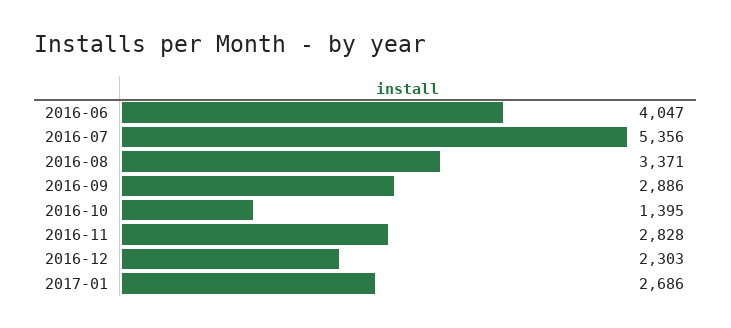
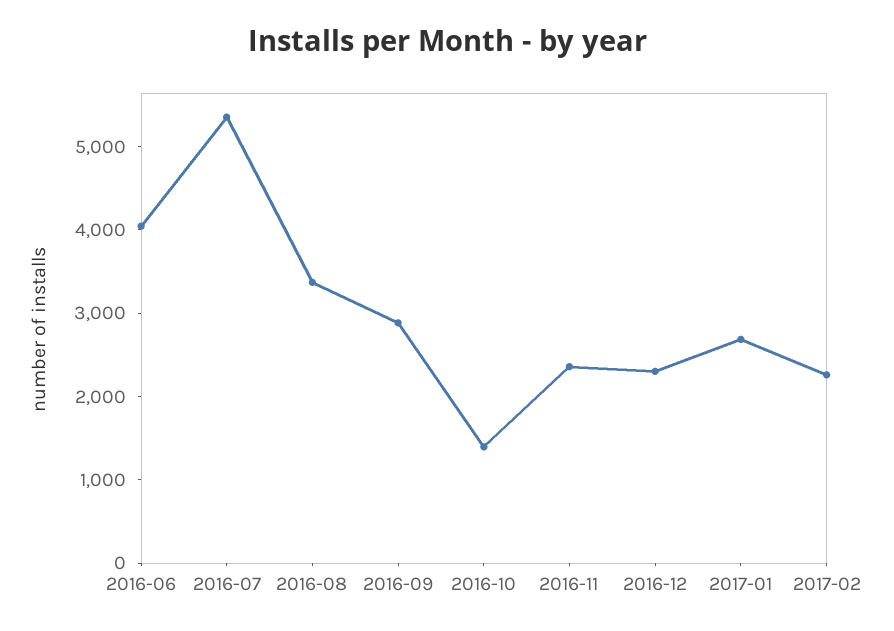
2016-11: 2828 -> 2400
2017-02: none -> 2200

